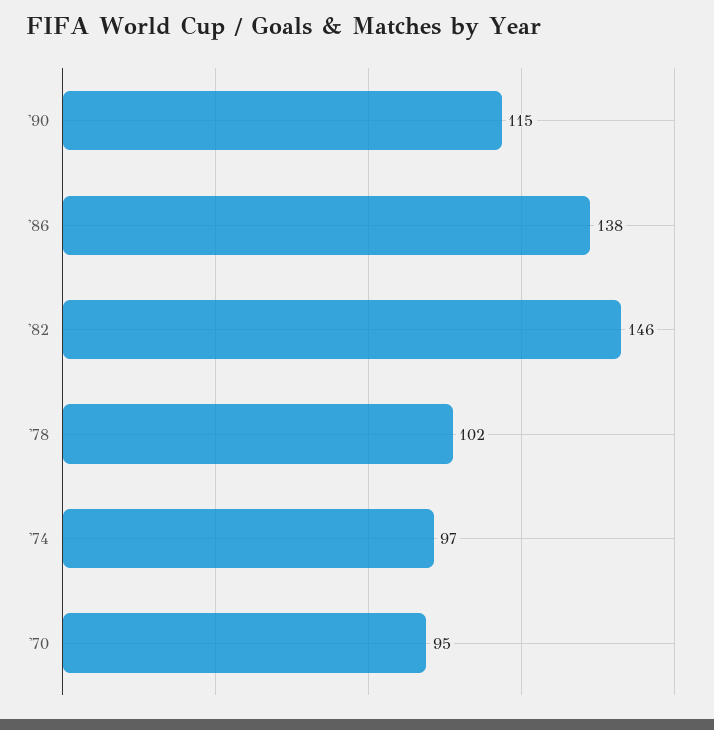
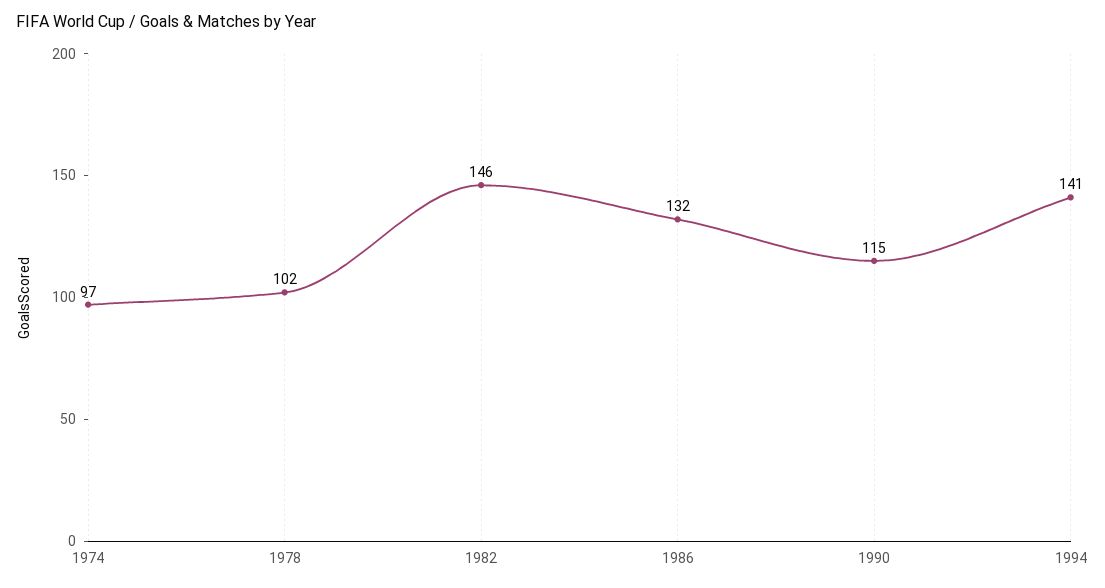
'86: 138 -> 132
'70: 95 -> none
1994: none -> 141

